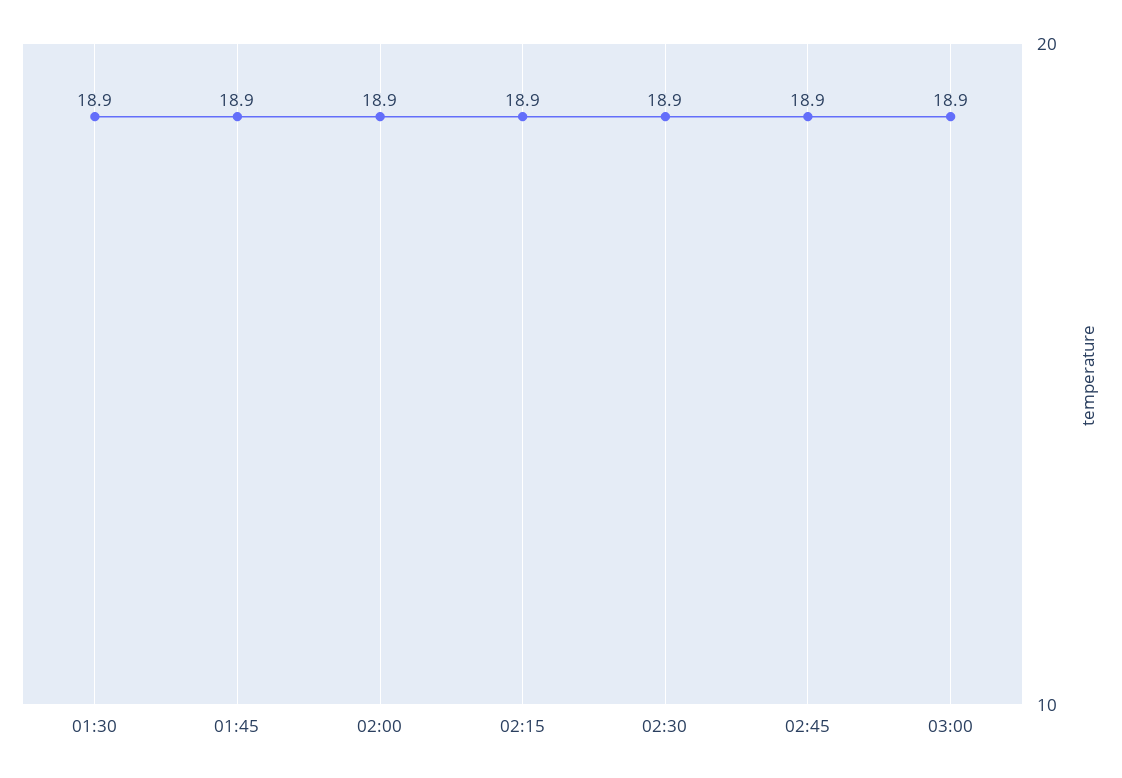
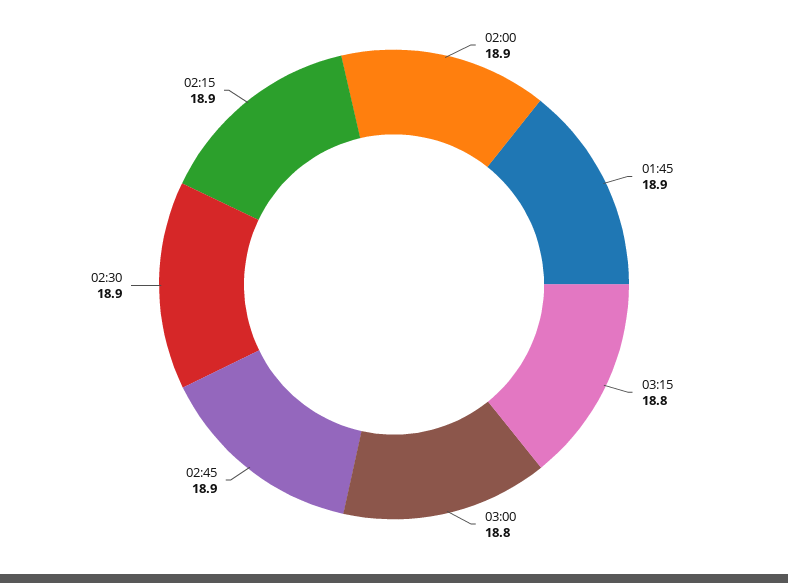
01:30: 18.9 -> none
03:00: 18.9 -> 18.8
03:15: none -> 18.8

